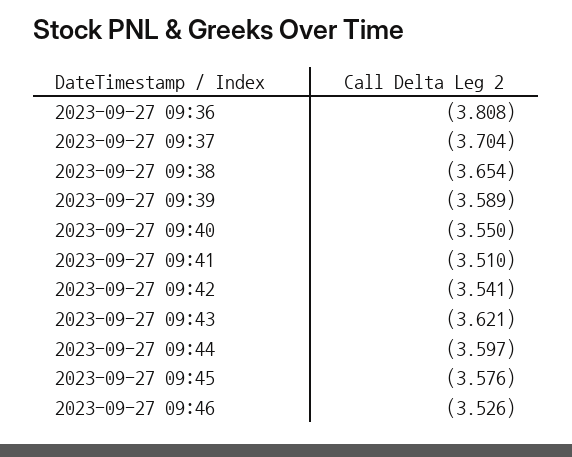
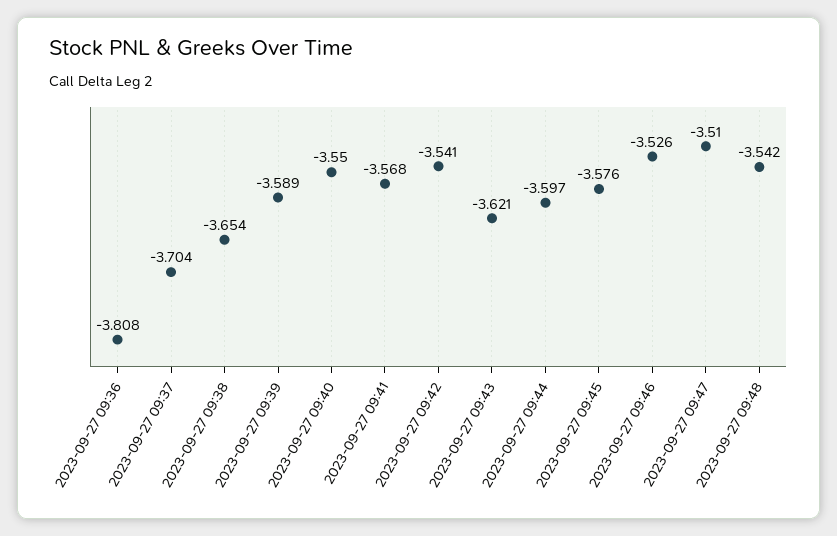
2023-09-27 09:41: -3.51 -> -3.568
2023-09-27 09:47: none -> -3.51
2023-09-27 09:48: none -> -3.542

